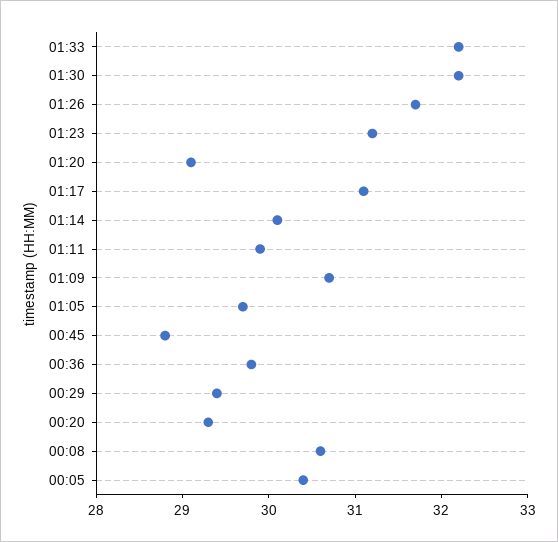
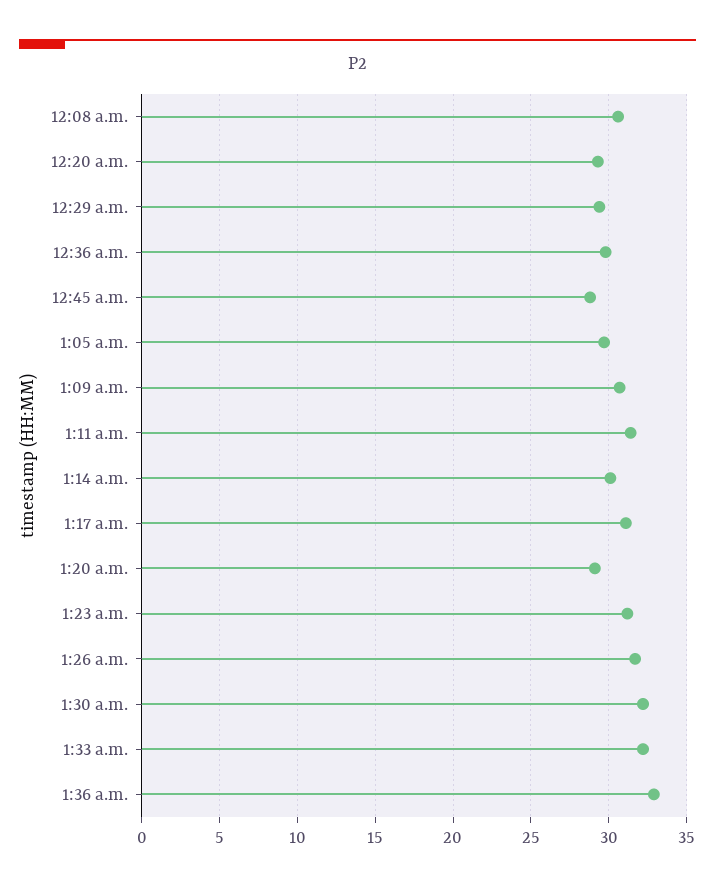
01:11: 29.9 -> 31.5
00:05: 30.4 -> none
1:36 a.m.: none -> 33

